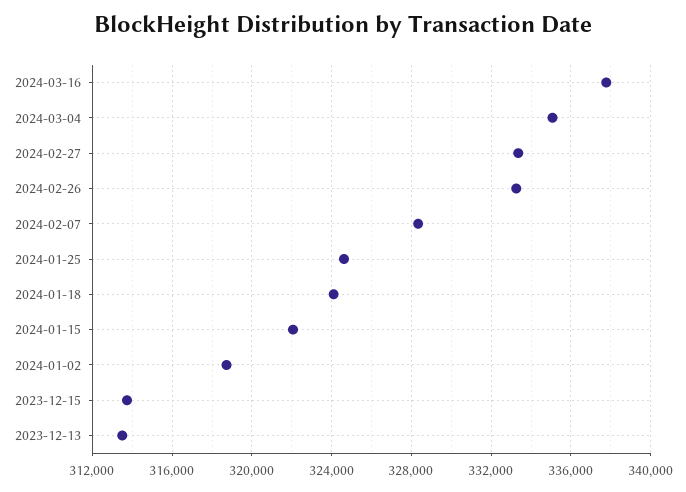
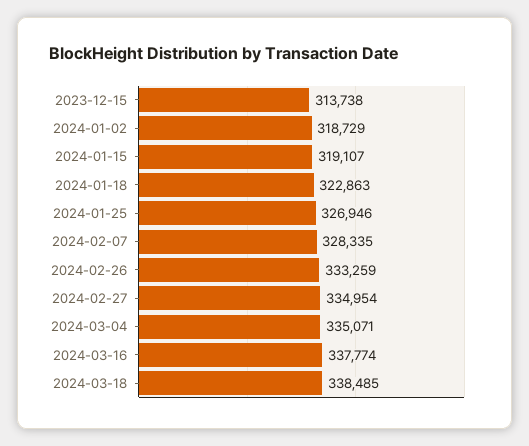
2024-02-27: 333500 -> 334954
2024-01-25: 324500 -> 326946
2024-01-18: 324000 -> 322863
2024-01-15: 322000 -> 319107
2023-12-13: 313500 -> none
2024-03-18: none -> 338485

